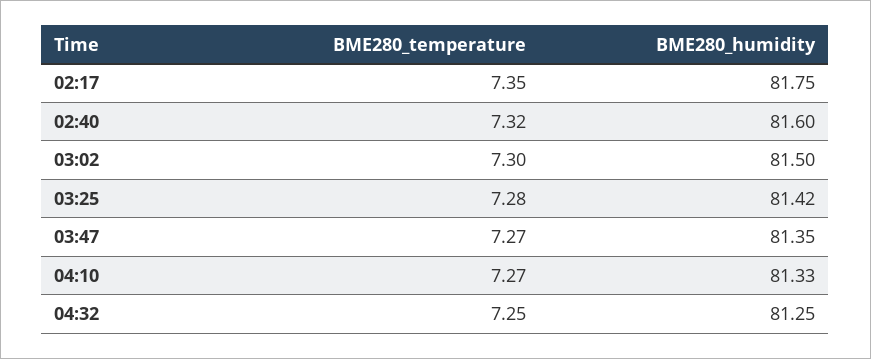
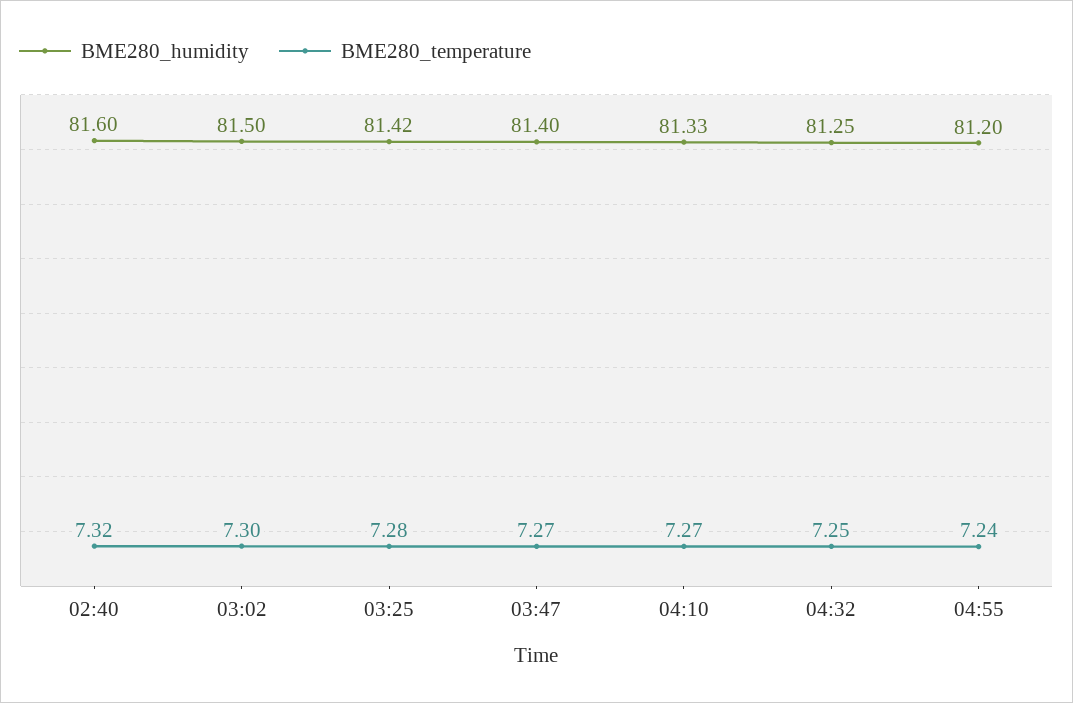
BME280_temperature, 02:17: 7.35 -> none
BME280_humidity, 02:17: 81.75 -> none
BME280_humidity, 03:47: 81.35 -> 81.4
BME280_humidity, 04:55: none -> 81.2
BME280_temperature, 04:55: none -> 7.24

